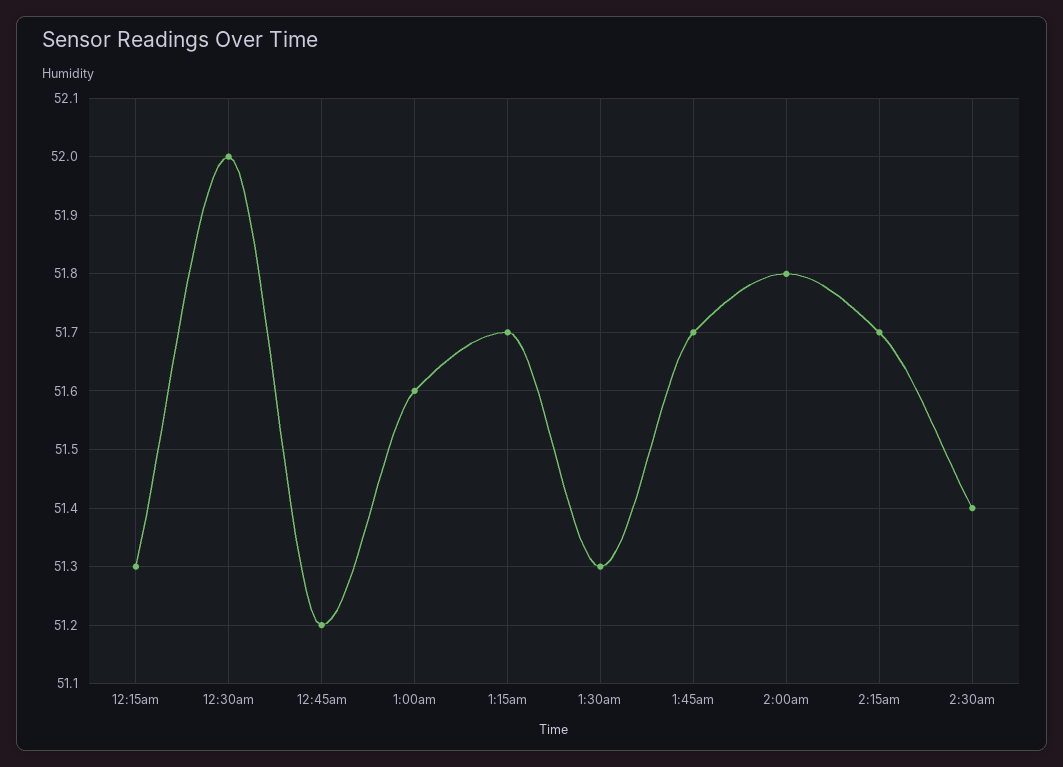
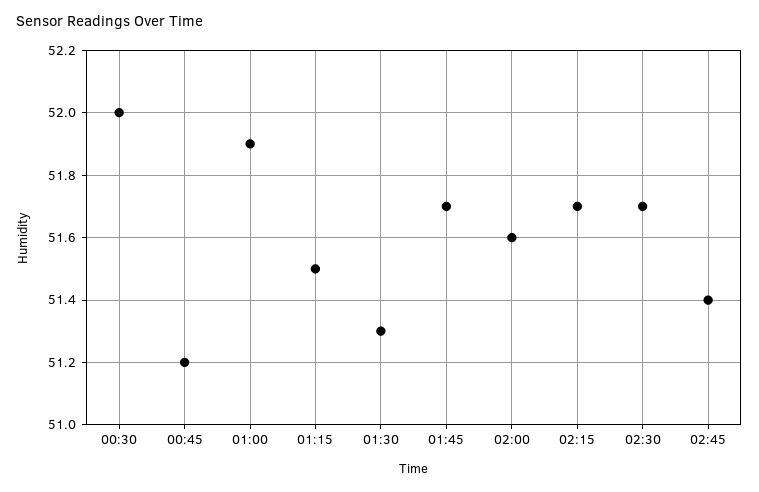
12:15am: 51.3 -> none
1:00am: 51.6 -> 51.9
1:15am: 51.7 -> 51.5
2:00am: 51.8 -> 51.6
2:30am: 51.4 -> 51.7
02:45: none -> 51.4

